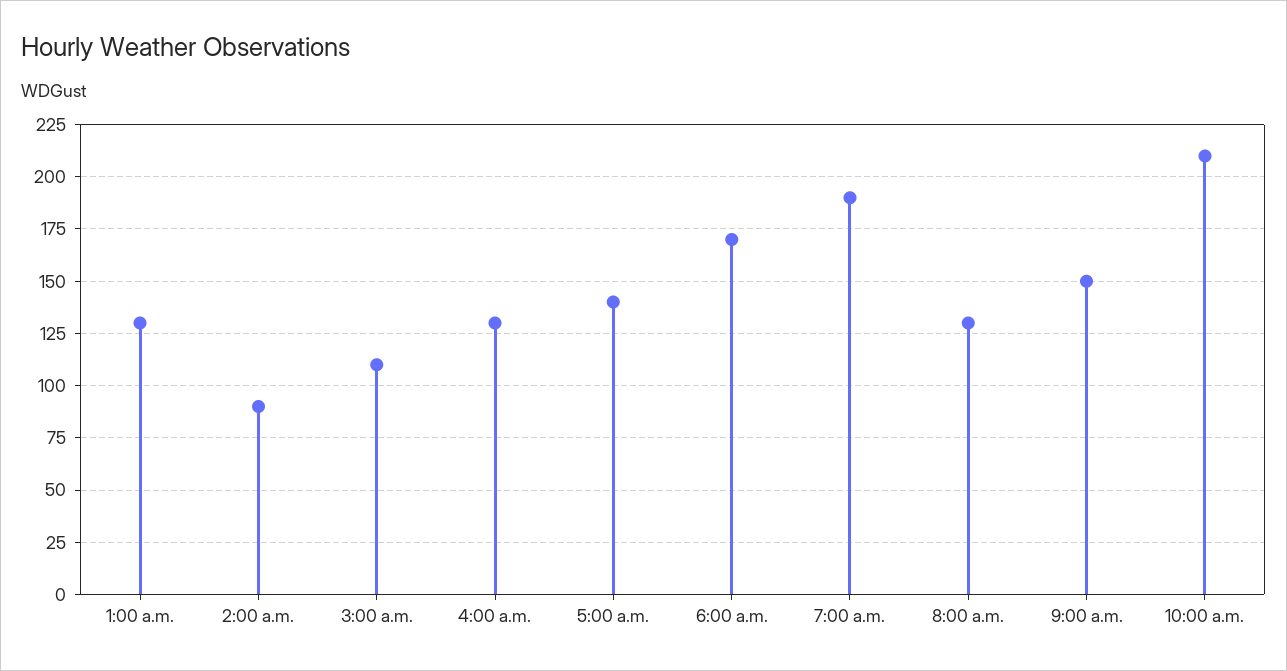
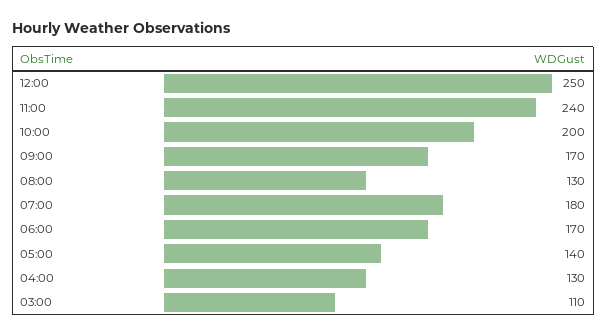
1:00 a.m.: 130 -> none
2:00 a.m.: 90 -> none
7:00 a.m.: 190 -> 180
9:00 a.m.: 150 -> 170
10:00 a.m.: 210 -> 200
12:00: none -> 250
11:00: none -> 240

